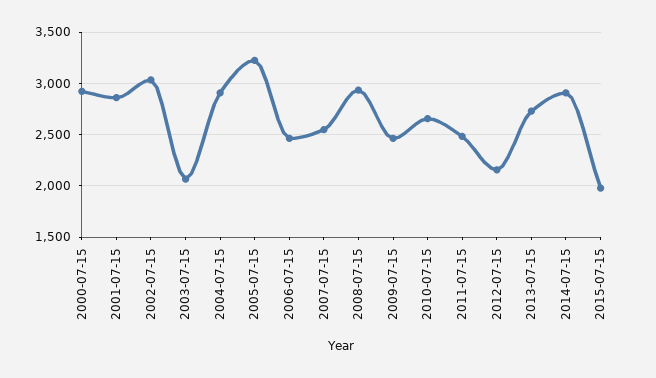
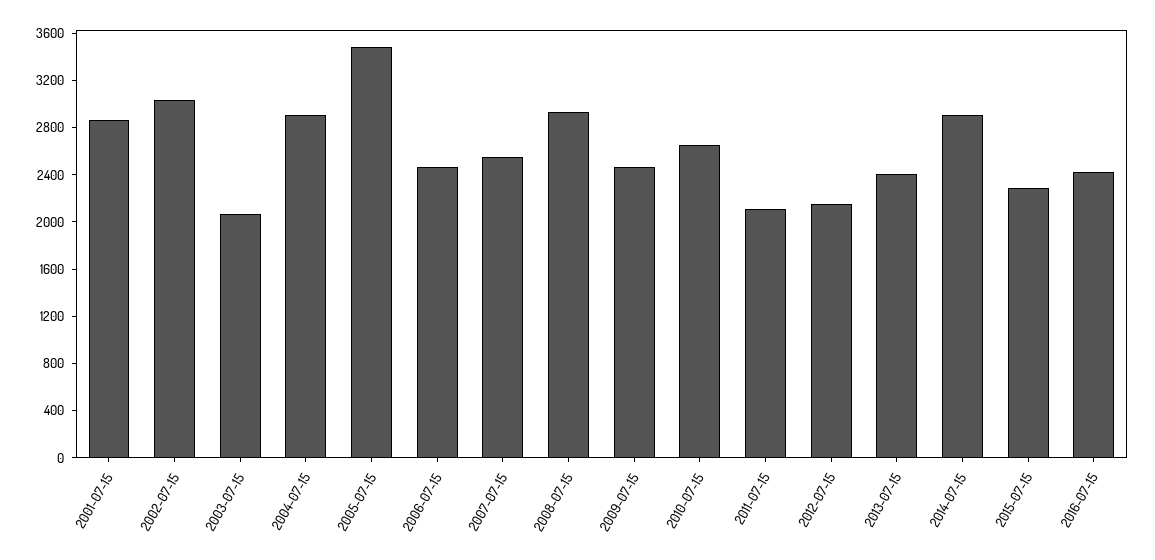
2000-07-15: 2900 -> none
2005-07-15: 3200 -> 3500
2011-07-15: 2500 -> 2100
2013-07-15: 2700 -> 2400
2015-07-15: 2000 -> 2300
2016-07-15: none -> 2400

